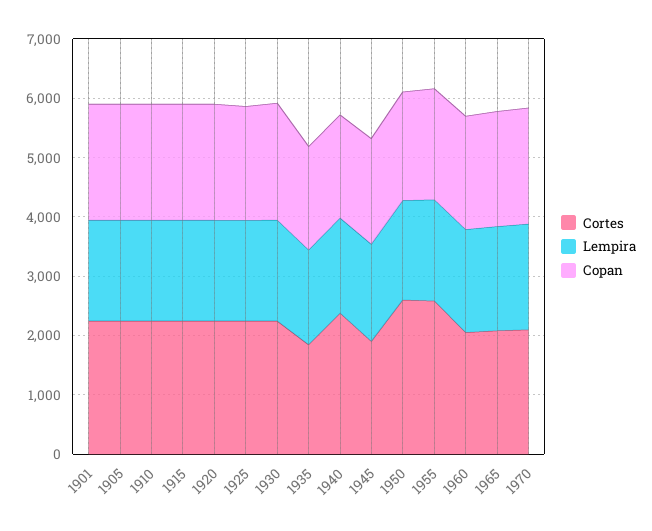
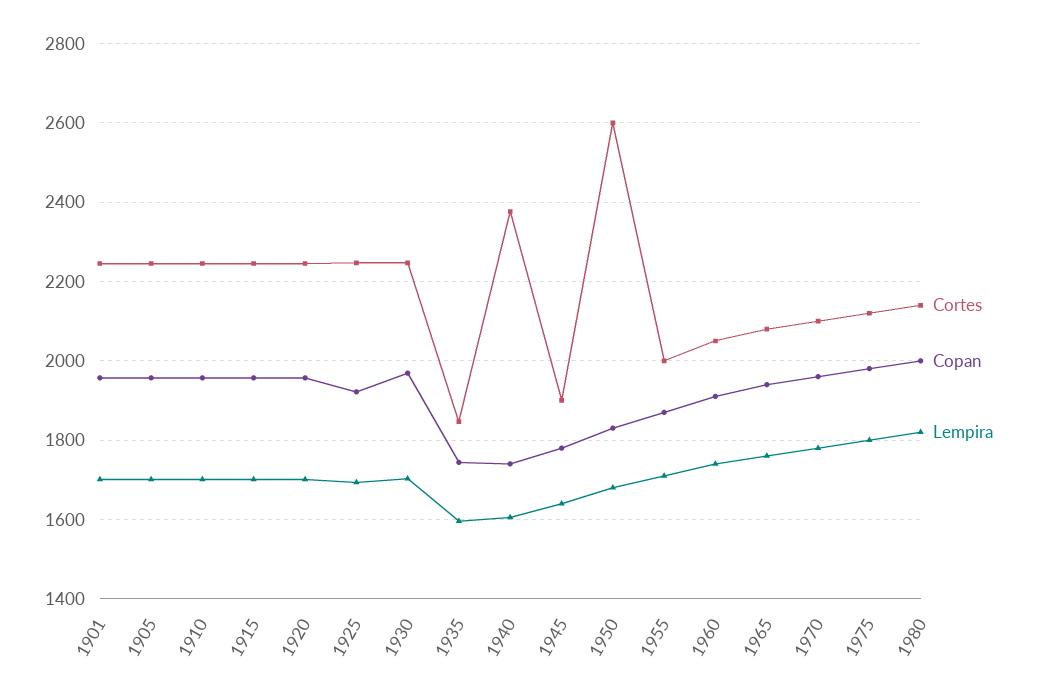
Cortes, 1955: 2600 -> 2000
Cortes, 1975: none -> 2120
Copan, 1975: none -> 1980
Lempira, 1975: none -> 1800
Cortes, 1980: none -> 2140
Copan, 1980: none -> 2000
Lempira, 1980: none -> 1820

